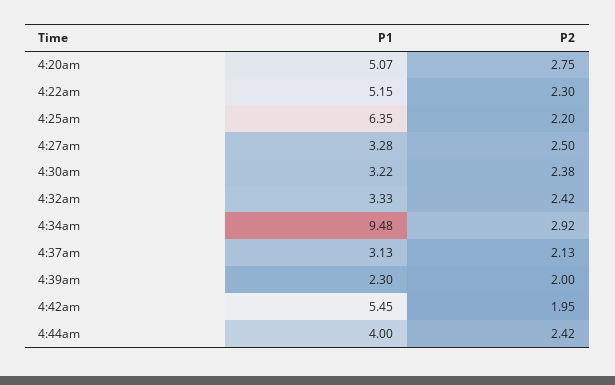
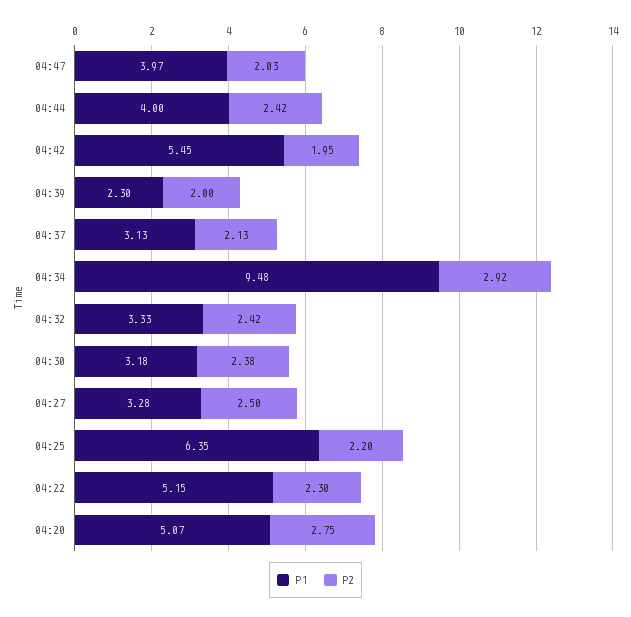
P1, 4:30am: 3.22 -> 3.18
P1, 04:47: none -> 3.97
P2, 04:47: none -> 2.03

